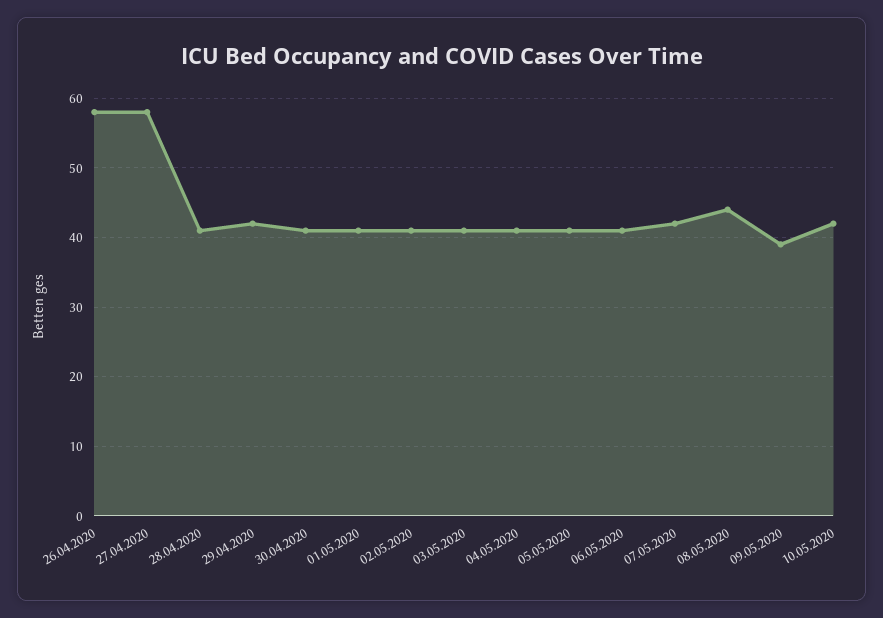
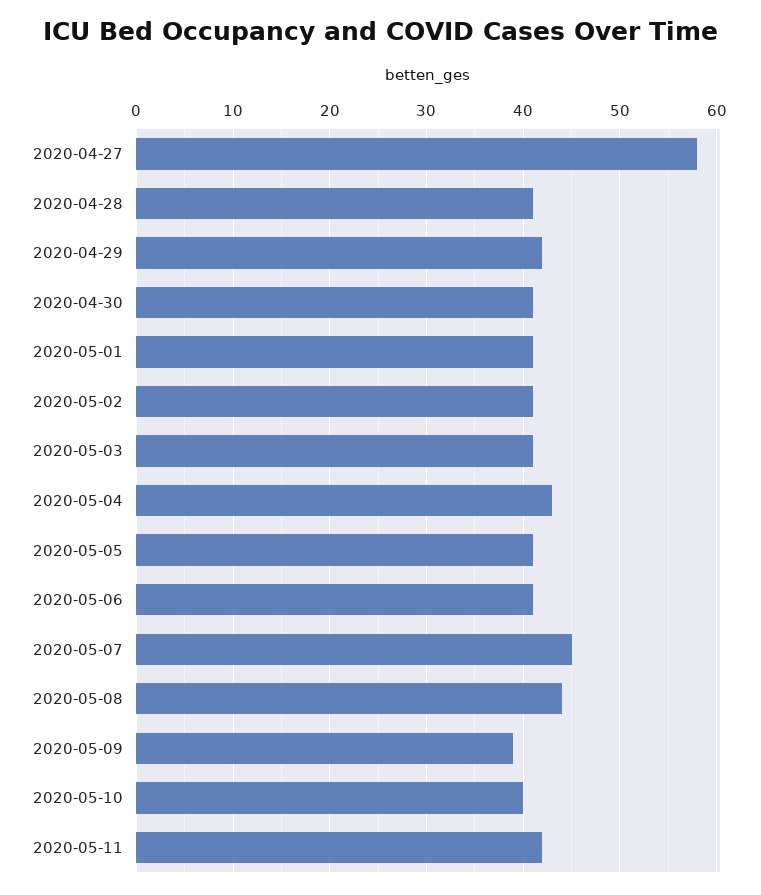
26.04.2020: 58 -> none
04.05.2020: 41 -> 43
07.05.2020: 42 -> 45
10.05.2020: 42 -> 40
2020-05-11: none -> 42

